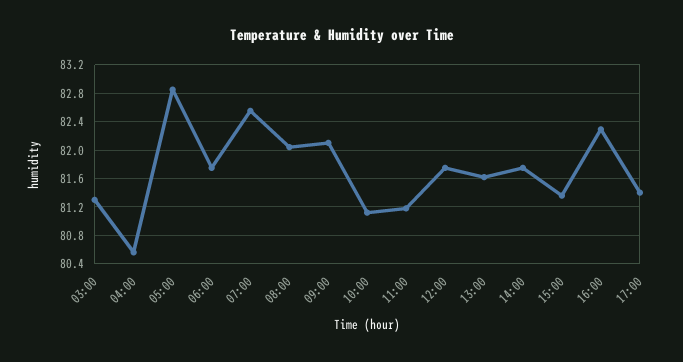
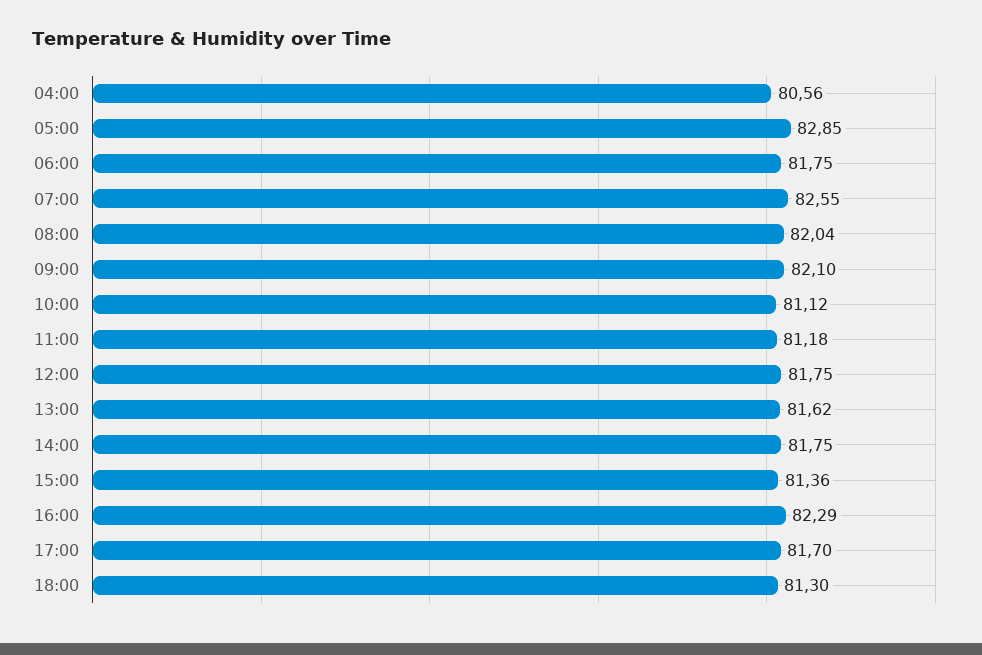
03:00: 81.3 -> none
17:00: 81.4 -> 81.7
18:00: none -> 81.3

